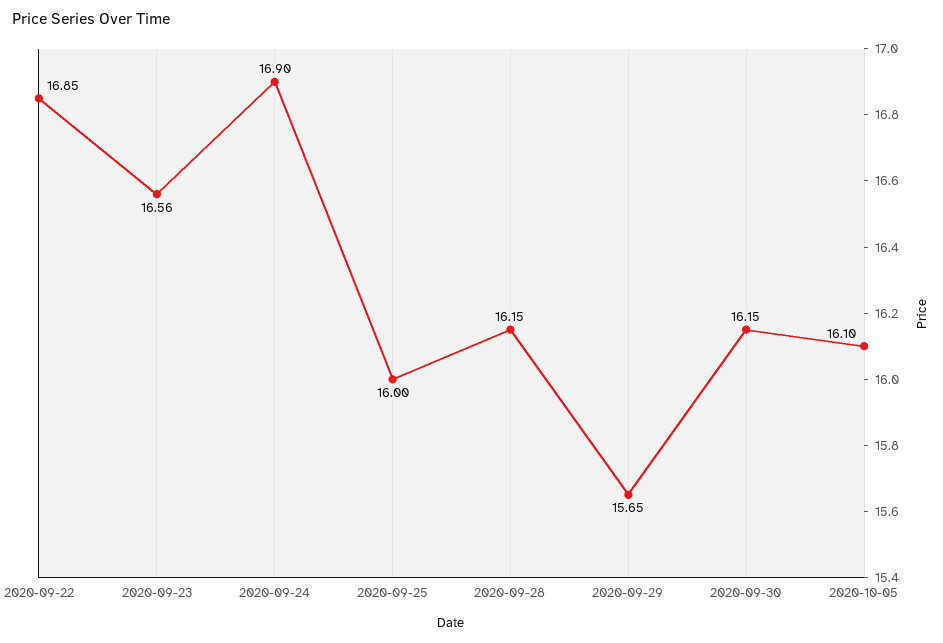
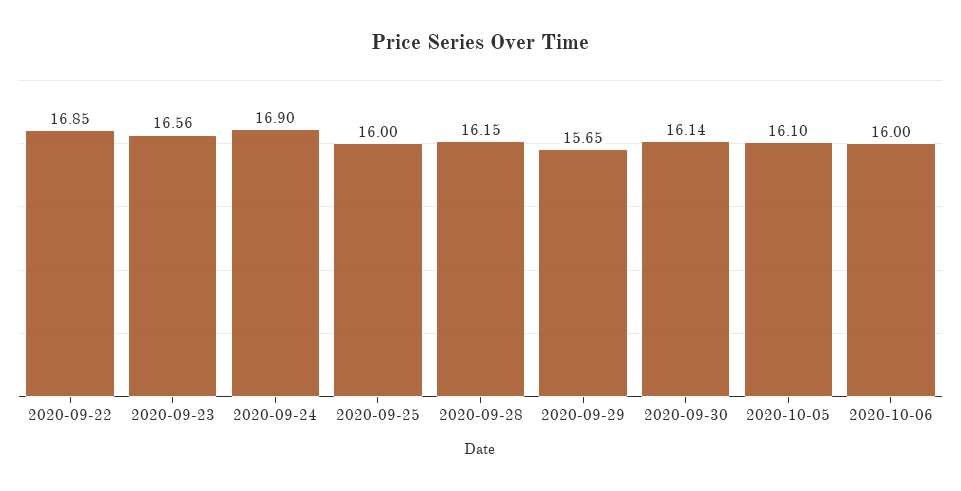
2020-09-30: 16.15 -> 16.14
2020-10-06: none -> 16

